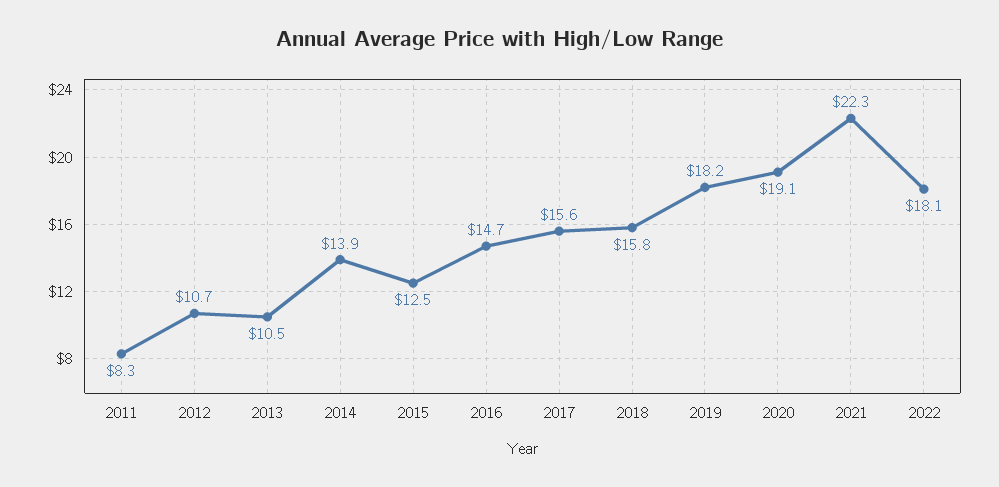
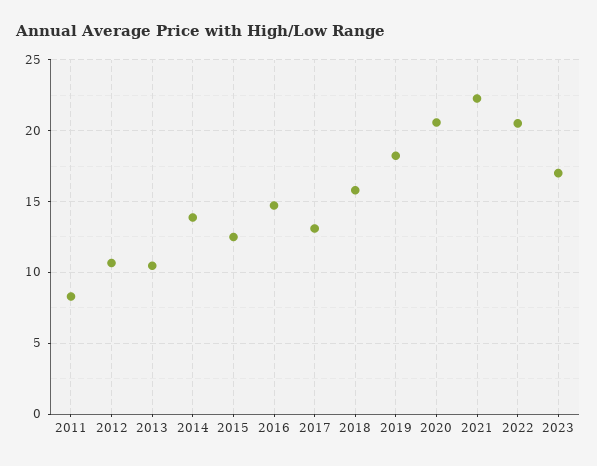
2017: 15.6 -> 13
2020: 19.1 -> 20.5
2022: 18.1 -> 20.5
2023: none -> 17

